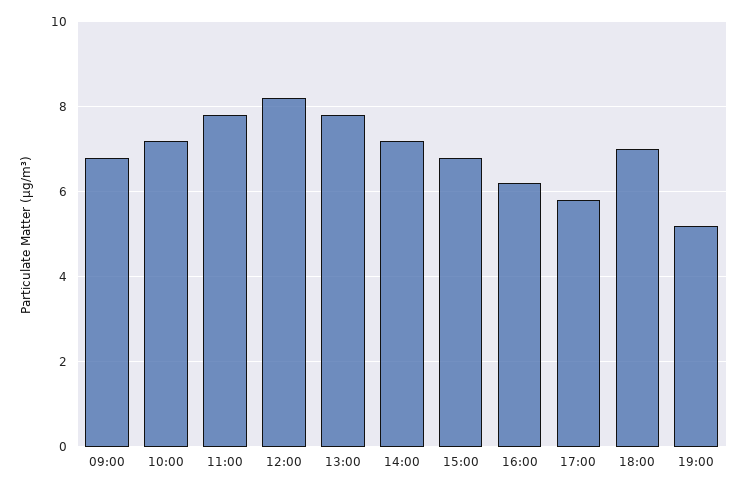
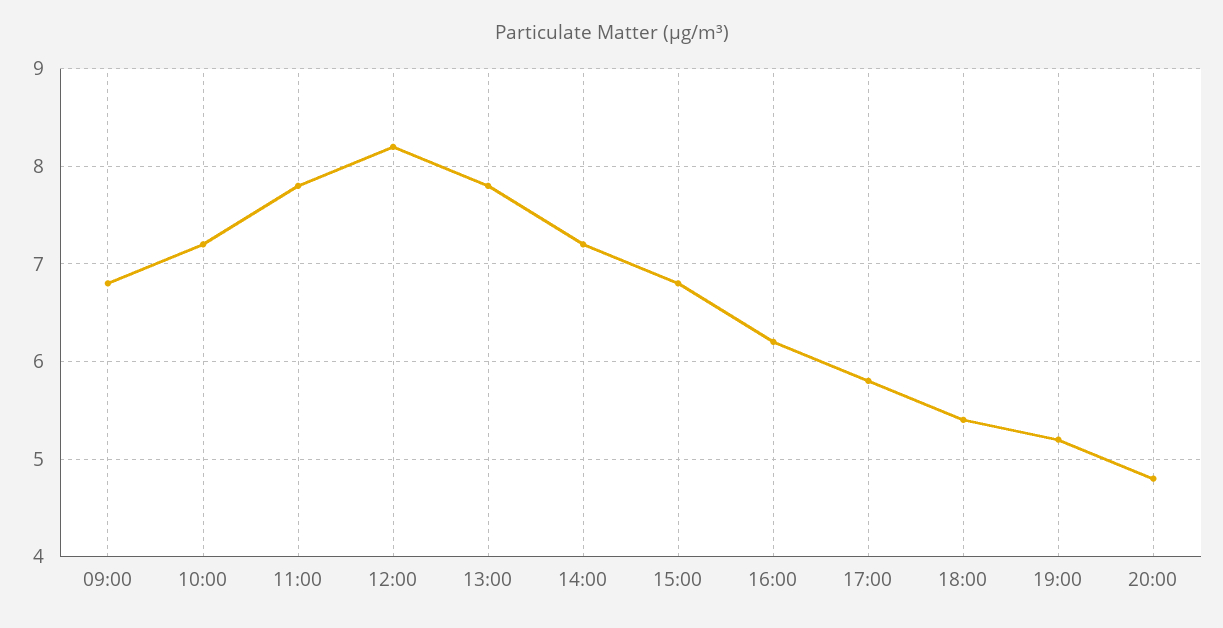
18:00: 7 -> 5.4
20:00: none -> 4.8

